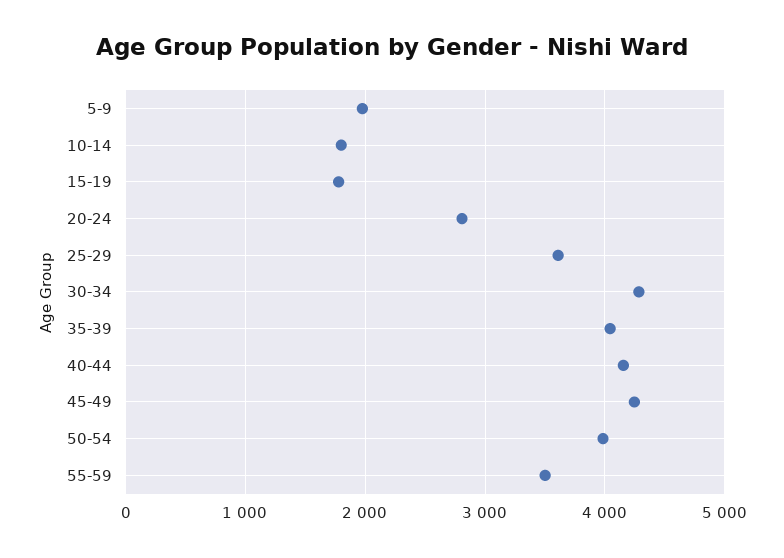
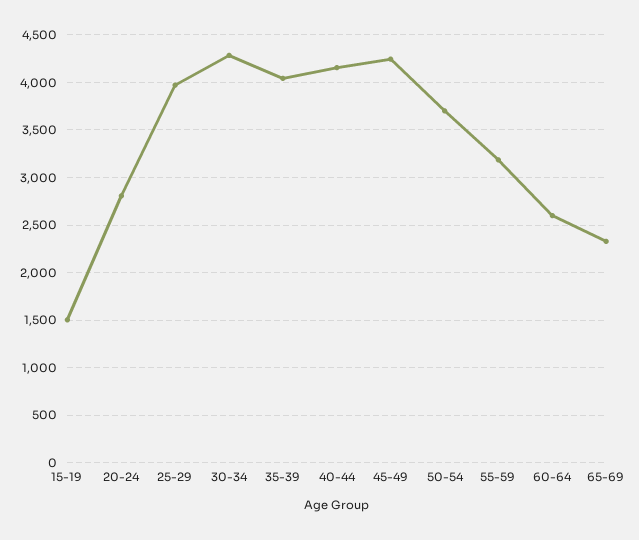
5-9: 2000 -> none
10-14: 1800 -> none
15-19: 1800 -> 1500
25-29: 3600 -> 4000
50-54: 4000 -> 3700
55-59: 3500 -> 3200
60-64: none -> 2600
65-69: none -> 2300

